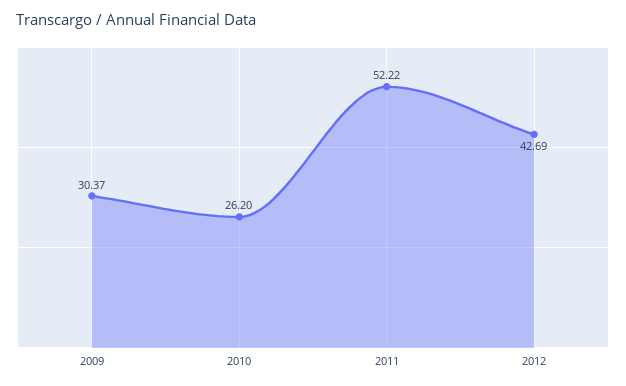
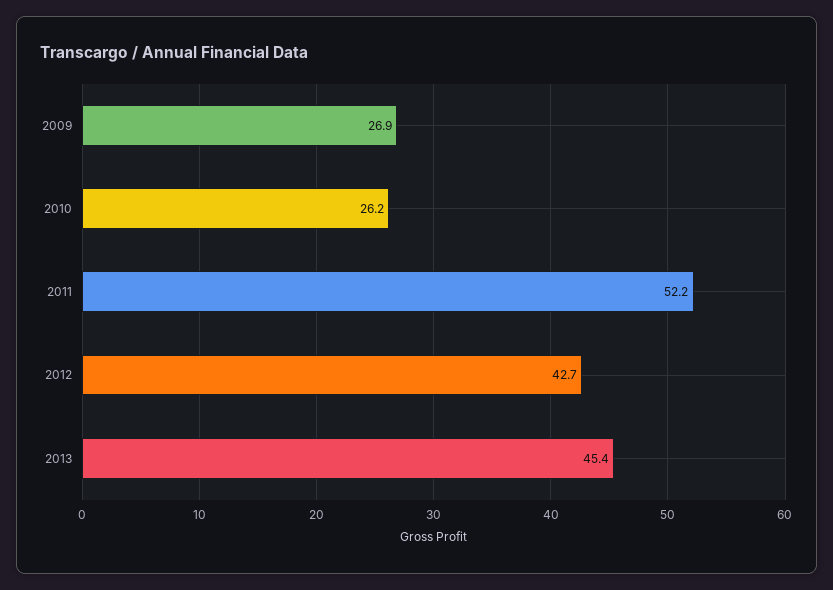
2009: 30.37 -> 26.9
2013: none -> 45.4

